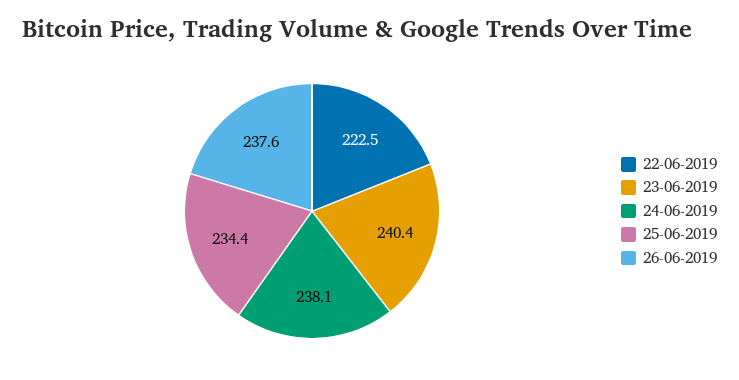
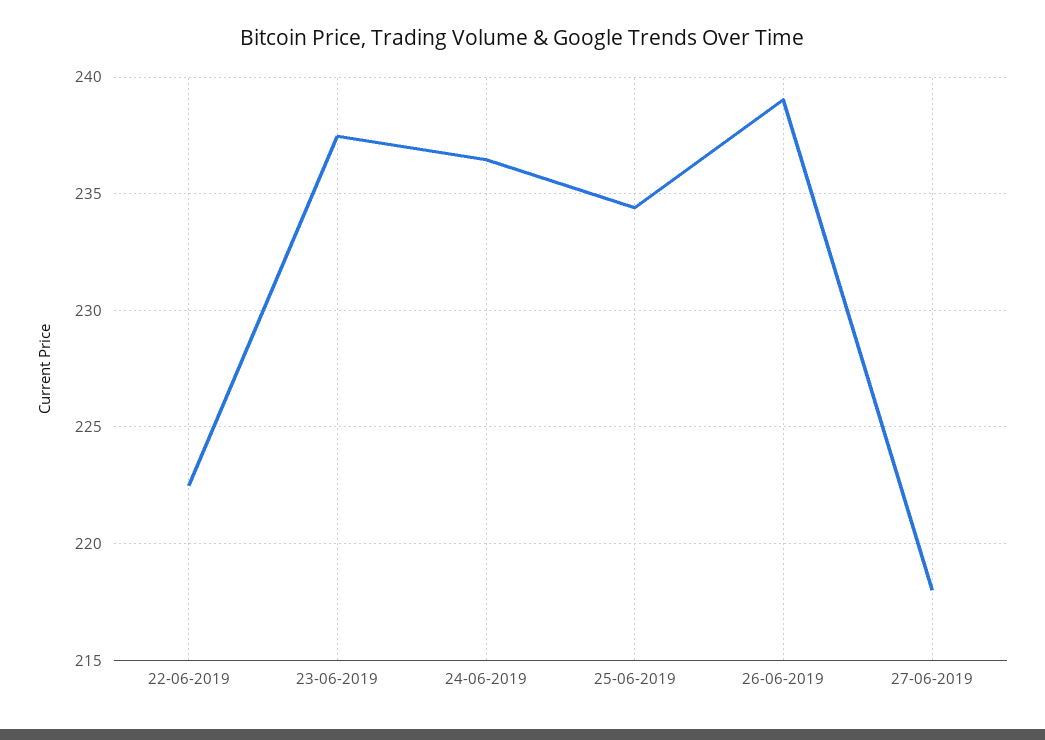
23-06-2019: 240.4 -> 237.5
24-06-2019: 238.1 -> 236.5
26-06-2019: 237.6 -> 239
27-06-2019: none -> 218

